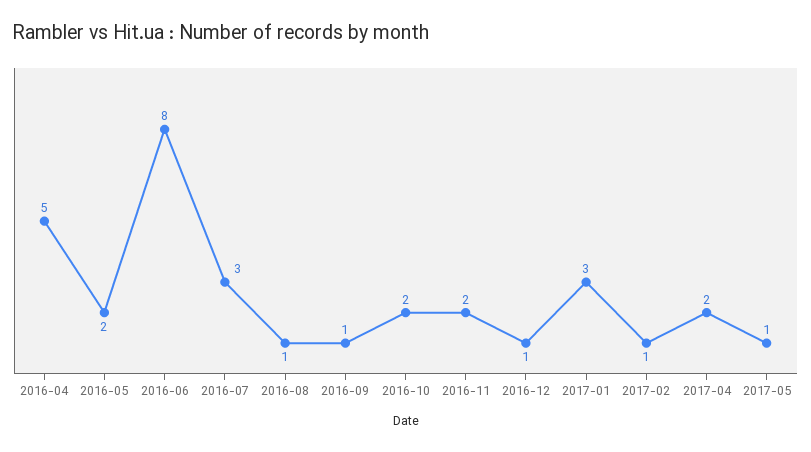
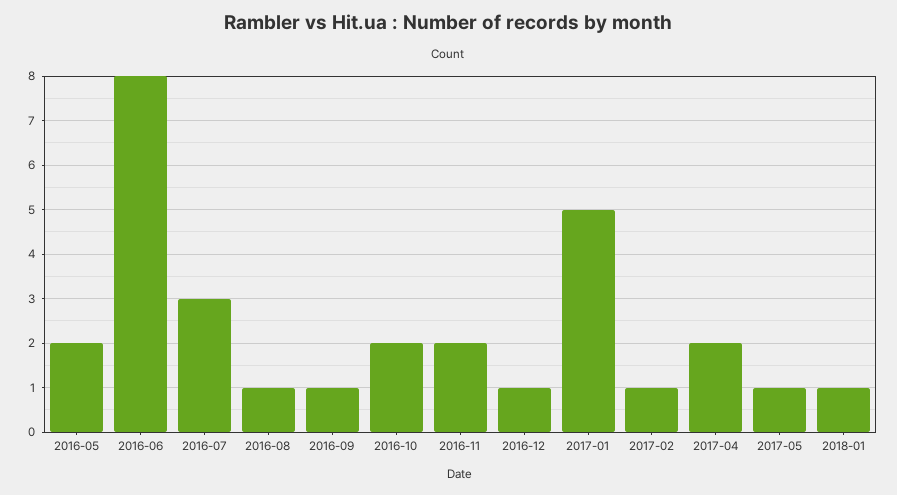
2016-04: 5 -> none
2017-01: 3 -> 5
2018-01: none -> 1

